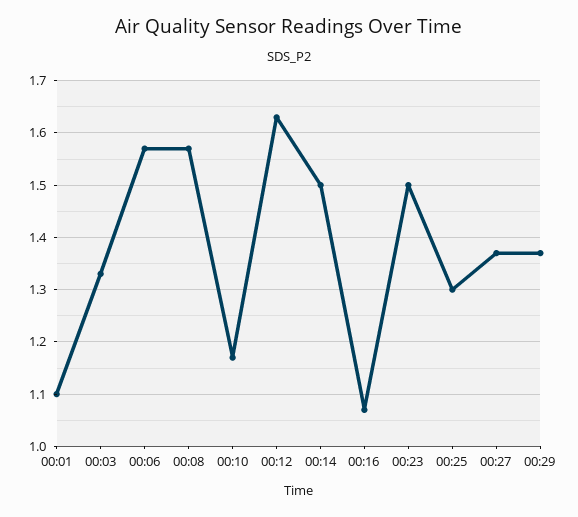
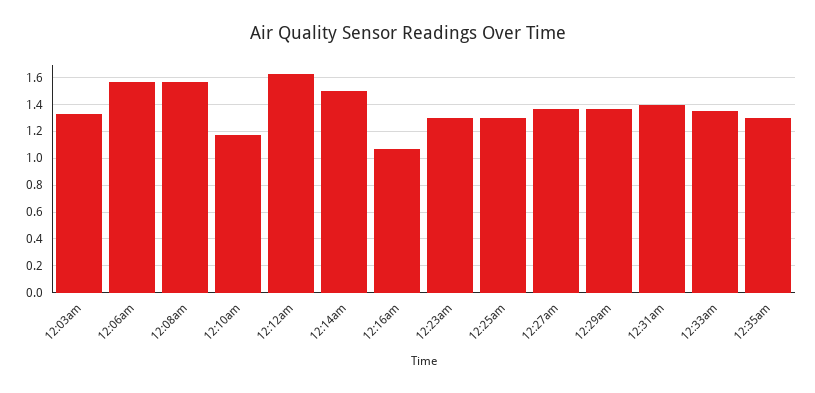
00:01: 1.1 -> none
00:23: 1.5 -> 1.3
12:31am: none -> 1.4
12:33am: none -> 1.35
12:35am: none -> 1.3

